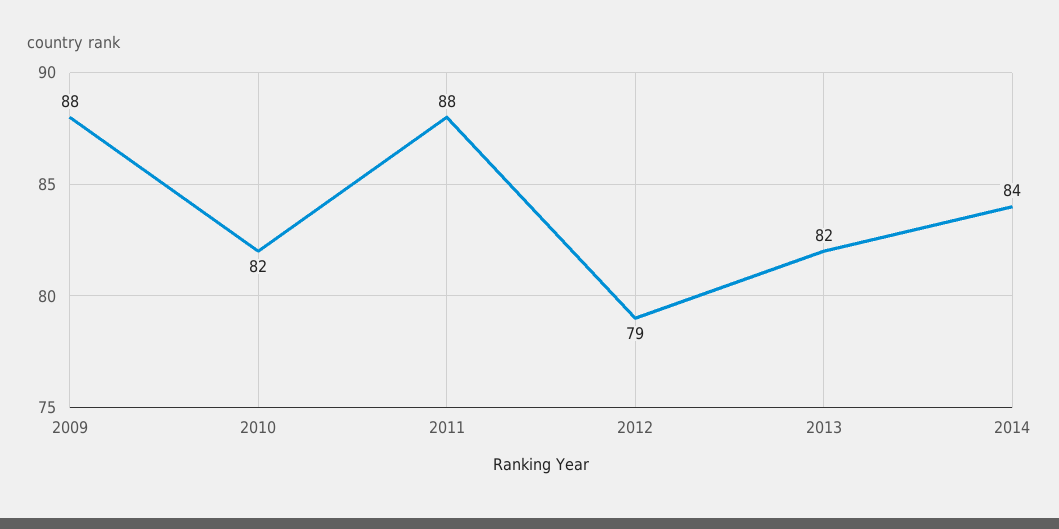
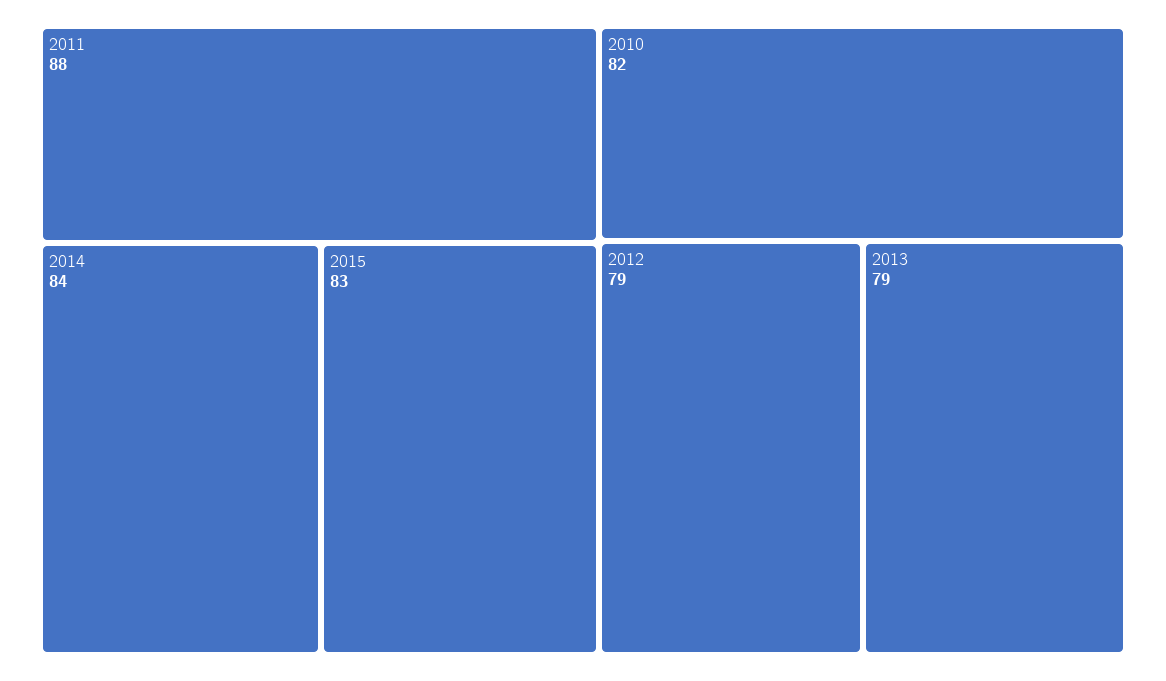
2009: 88 -> none
2013: 82 -> 79
2015: none -> 83

